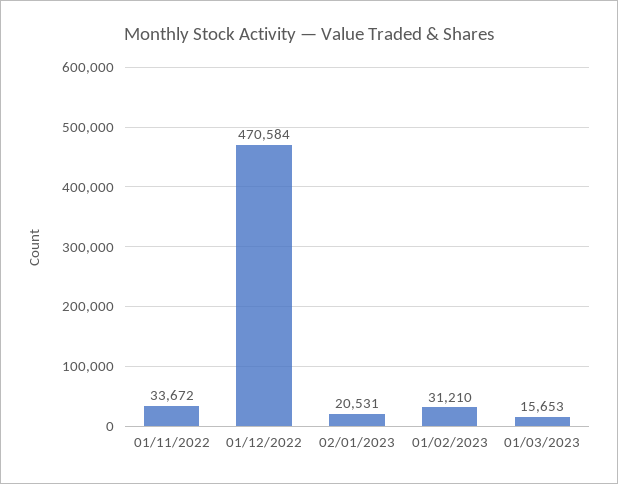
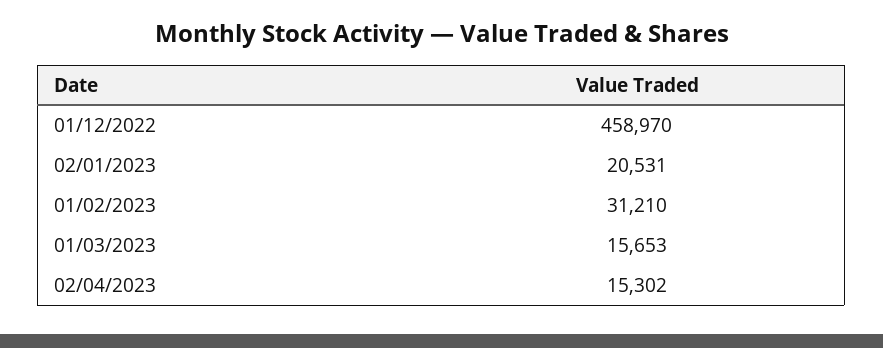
01/11/2022: 33672 -> none
01/12/2022: 470584 -> 458970
02/04/2023: none -> 15302

